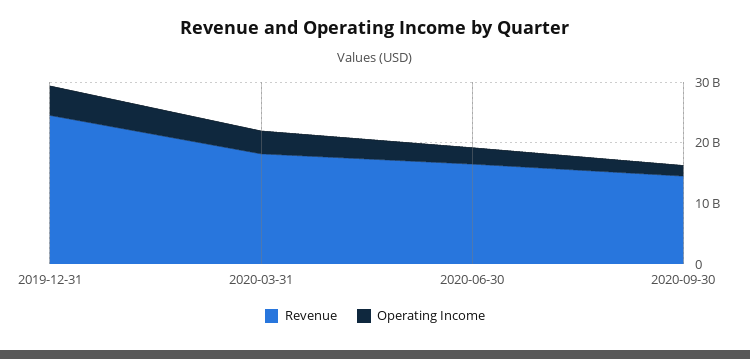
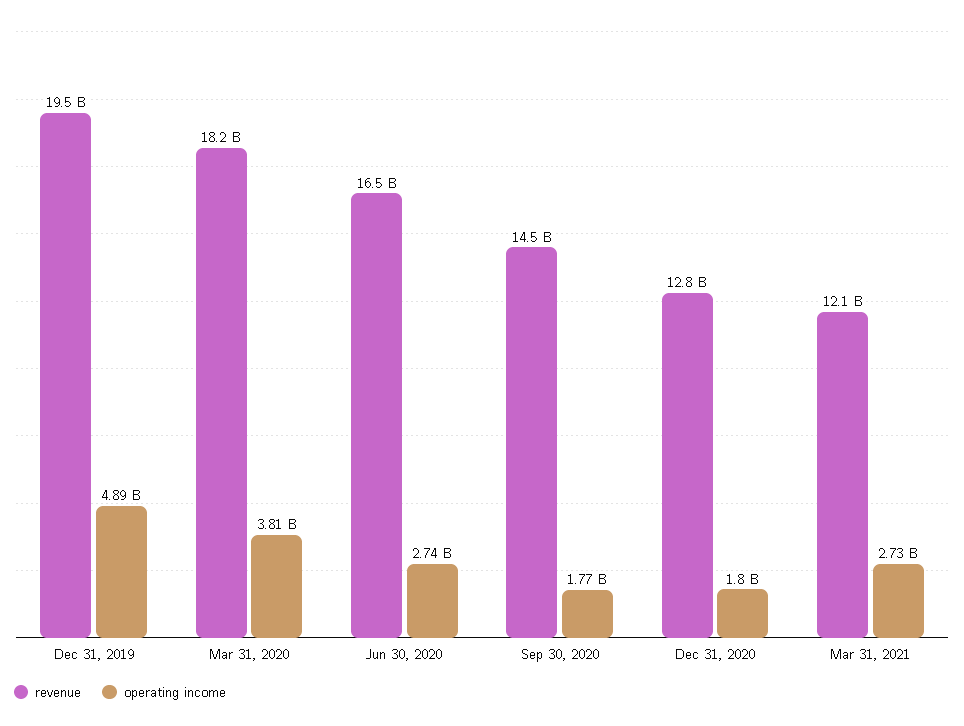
Revenue, 2019-12-31: 24000000000 -> 19500000000
Revenue, Dec 31, 2020: none -> 12800000000
Operating Income, Dec 31, 2020: none -> 1800000000
Revenue, Mar 31, 2021: none -> 12100000000
Operating Income, Mar 31, 2021: none -> 2730000000

